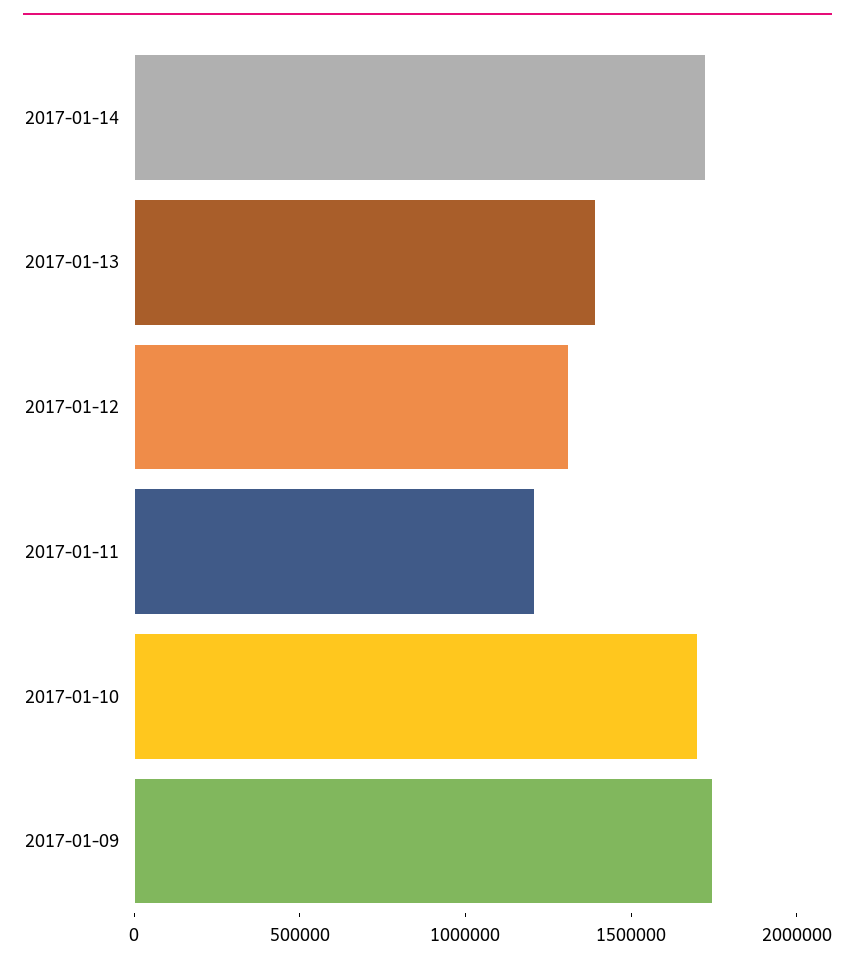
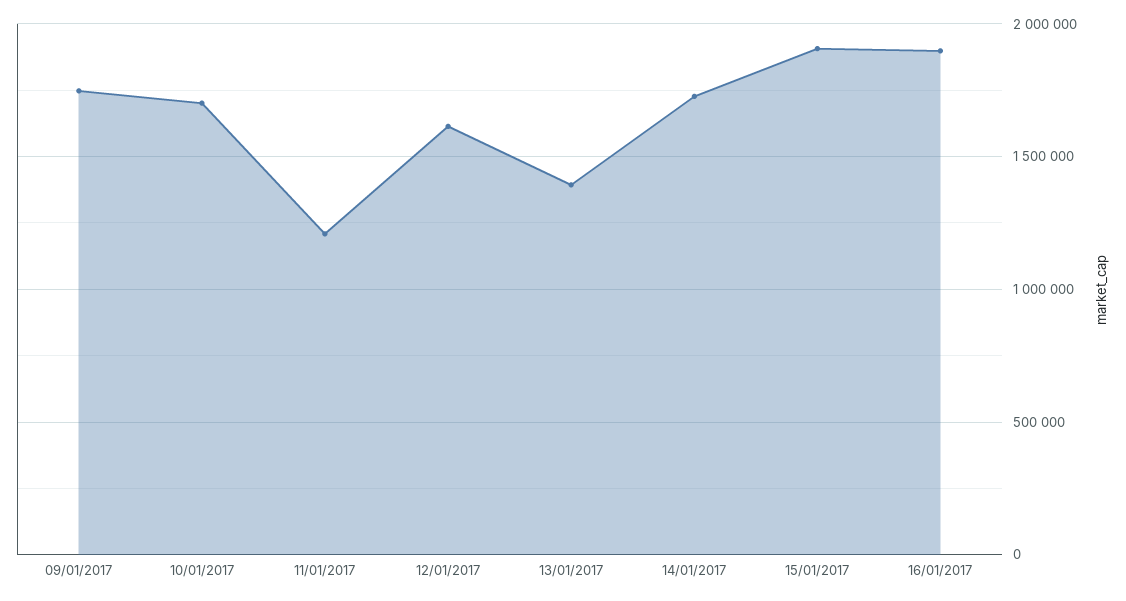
2017-01-12: 1300000 -> 1600000
15/01/2017: none -> 1900000
16/01/2017: none -> 1900000

